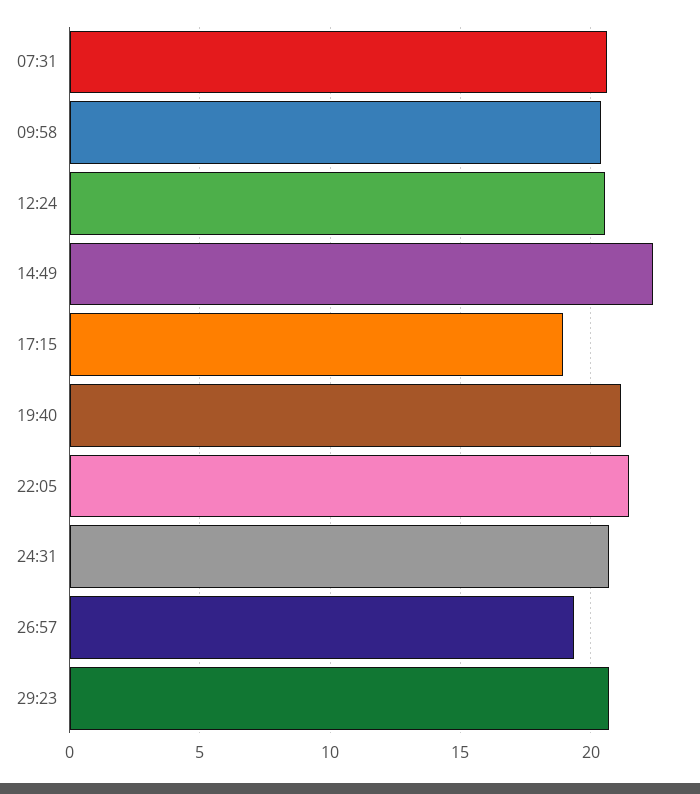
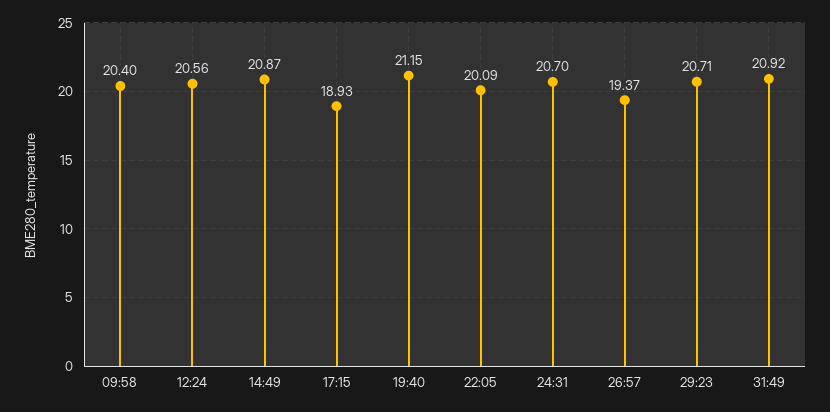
07:31: 20.5 -> none
14:49: 22.5 -> 20.87
22:05: 21.5 -> 20.09
31:49: none -> 20.92

